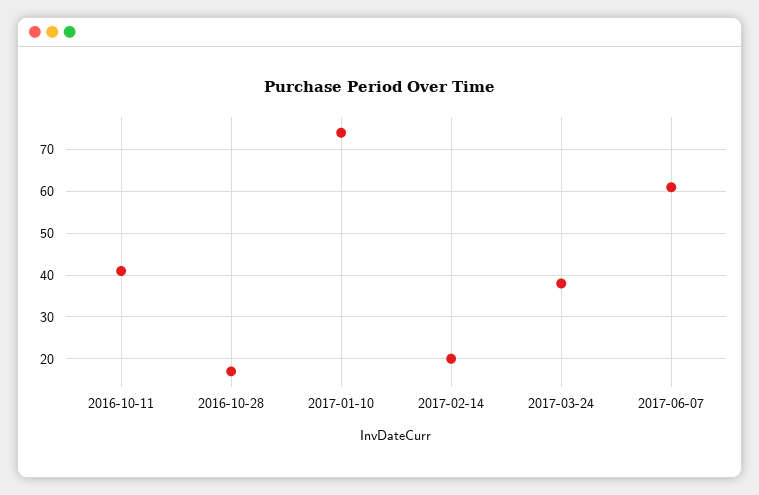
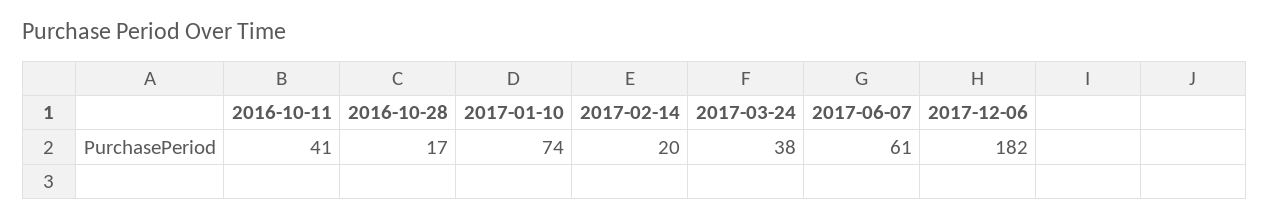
2017-12-06: none -> 182

